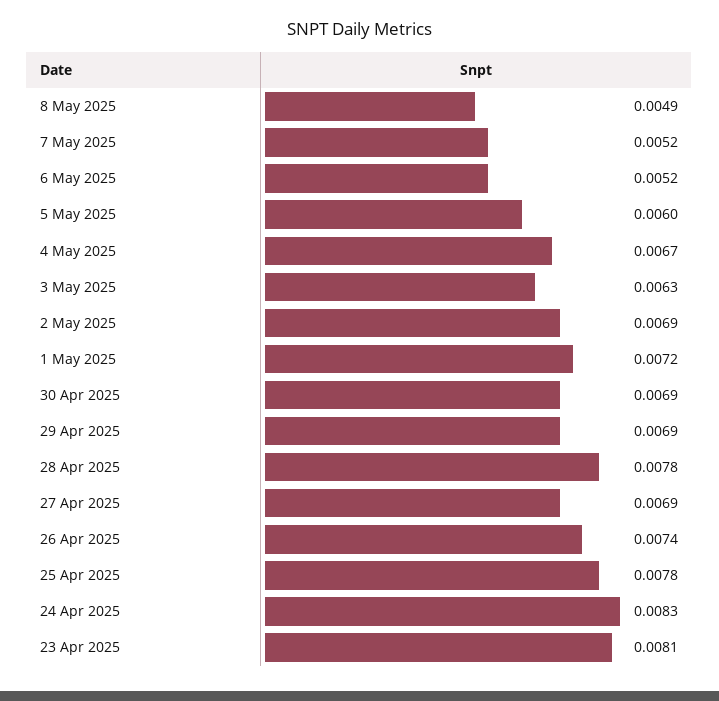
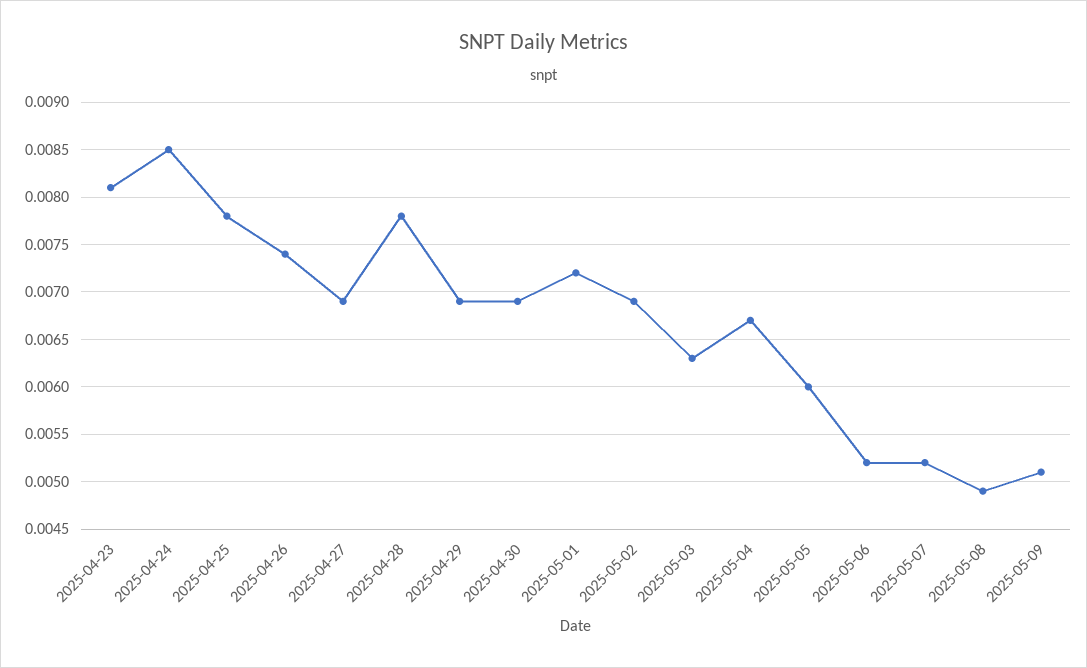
24 Apr 2025: 0.0083 -> 0.0085
2025-05-09: none -> 0.0051

